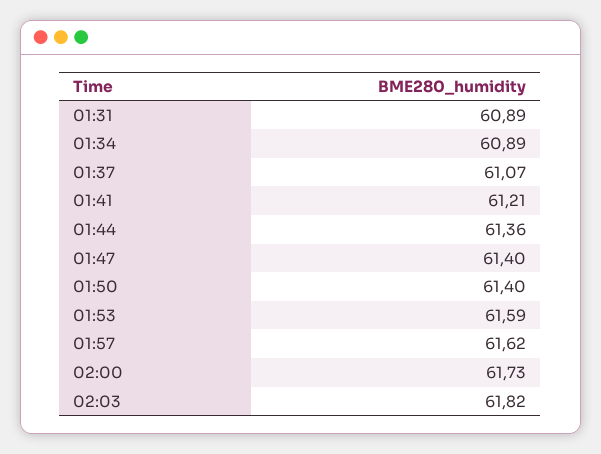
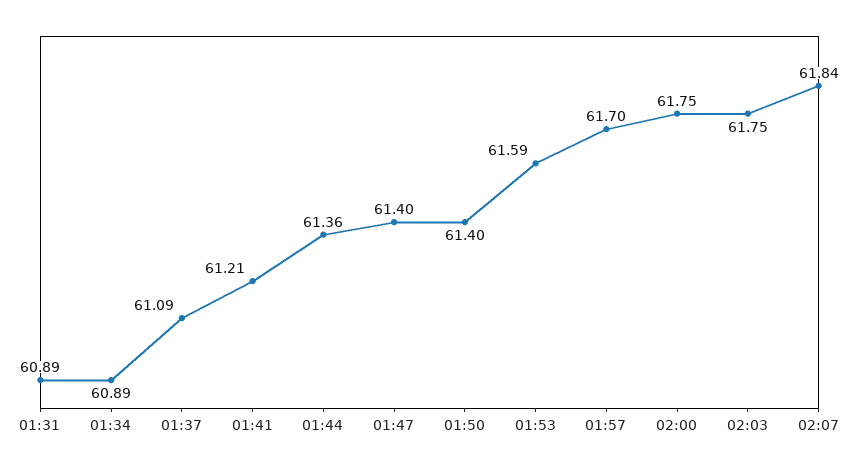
01:37: 61.07 -> 61.09
01:57: 61.62 -> 61.7
02:00: 61.73 -> 61.75
02:03: 61.82 -> 61.75
02:07: none -> 61.84

